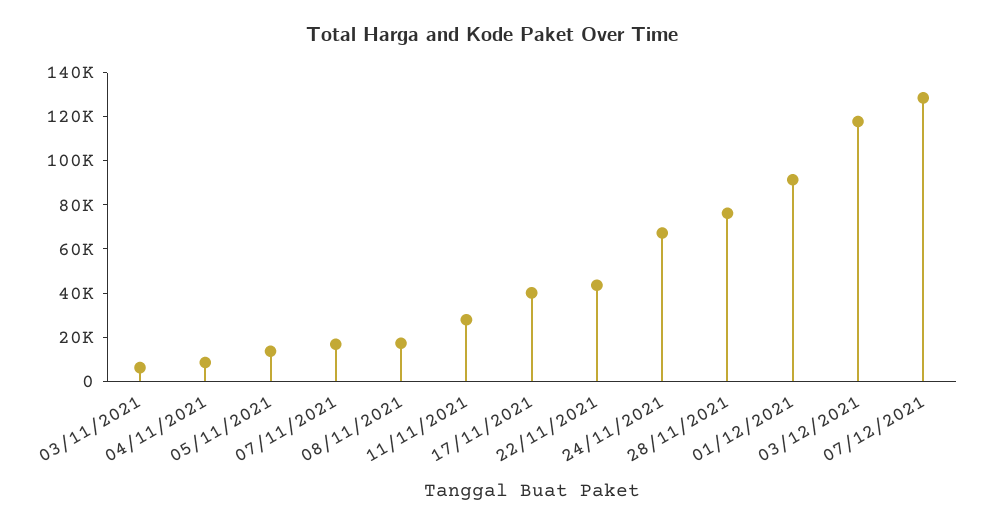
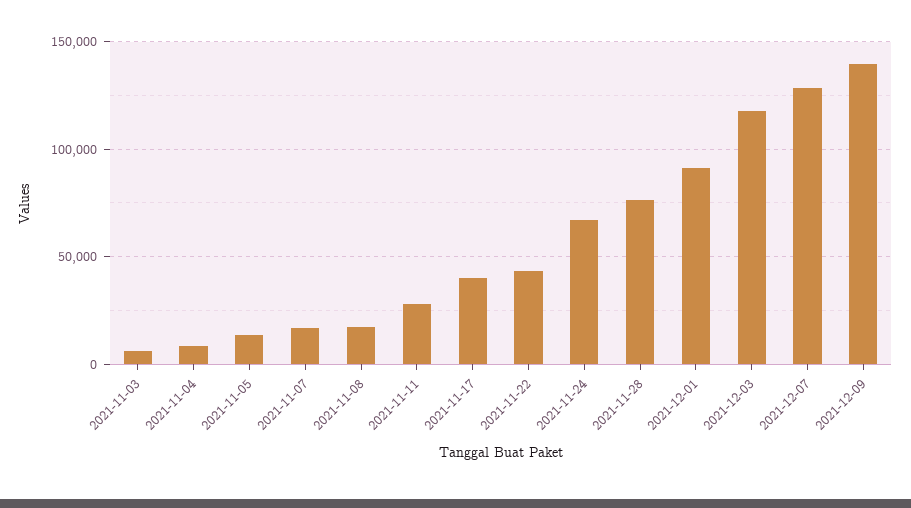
2021-12-09: none -> 140000

